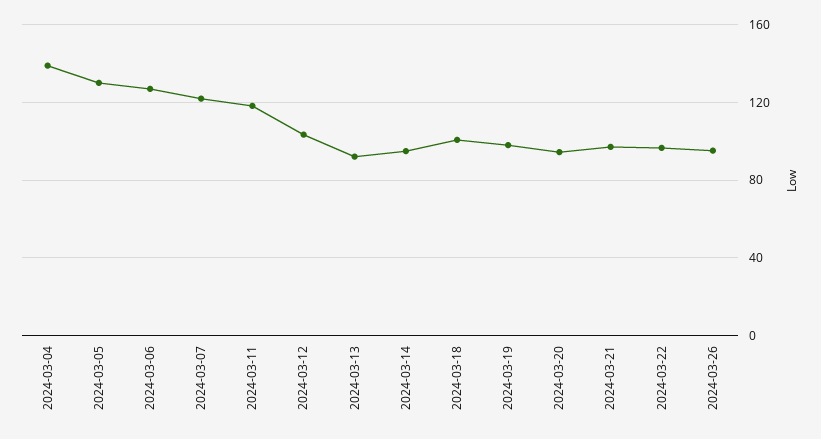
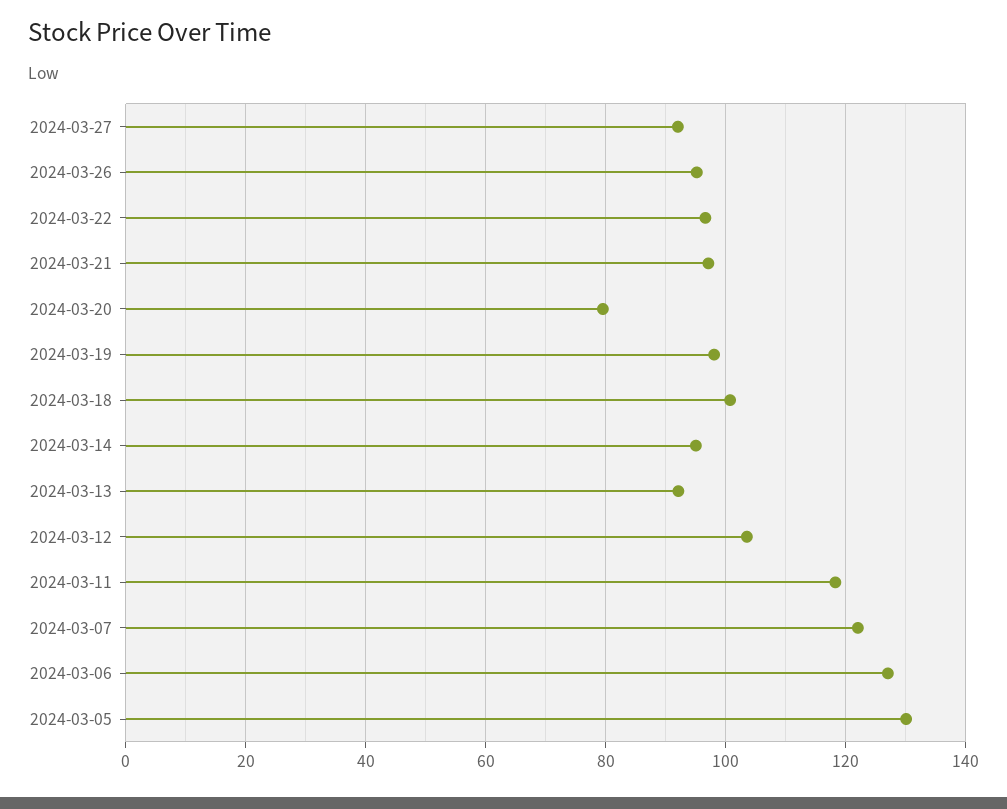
2024-03-04: 140 -> none
2024-03-20: 95 -> 80
2024-03-27: none -> 92

